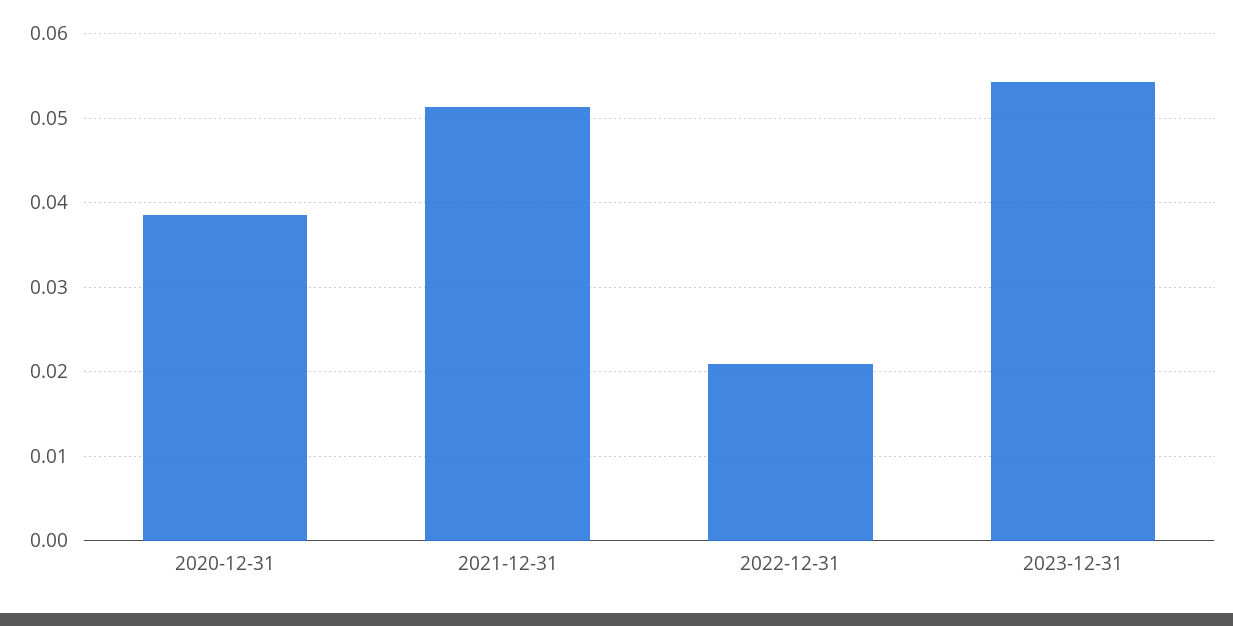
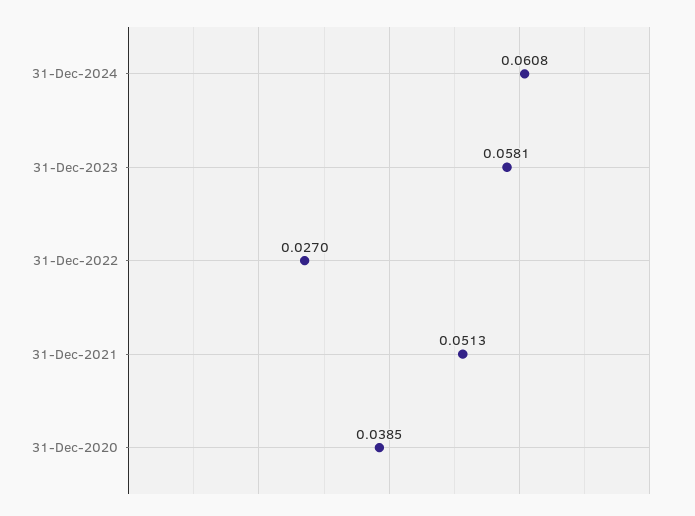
2022-12-31: 0.021 -> 0.027
2023-12-31: 0.054 -> 0.0581
31-Dec-2024: none -> 0.0608

